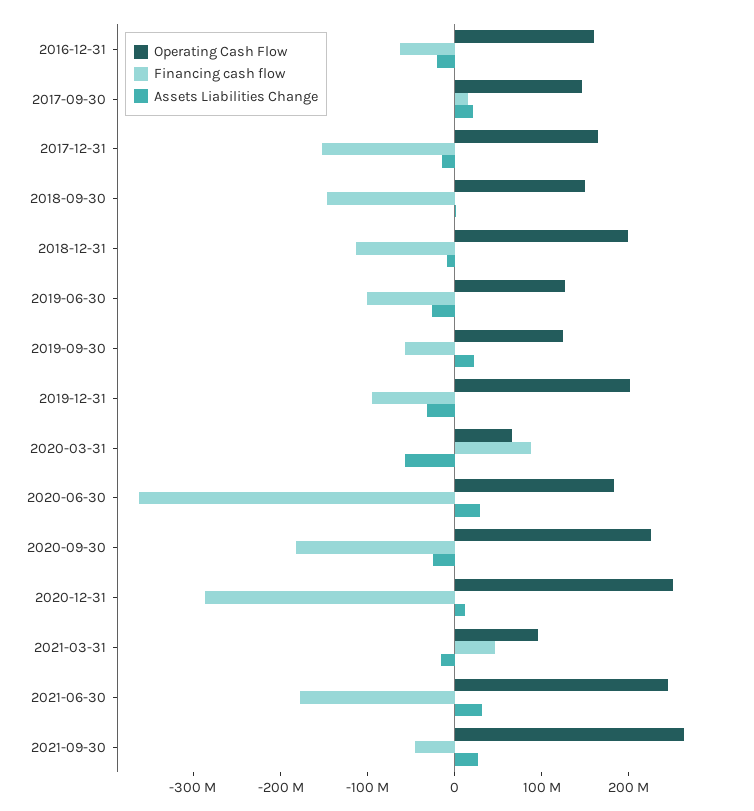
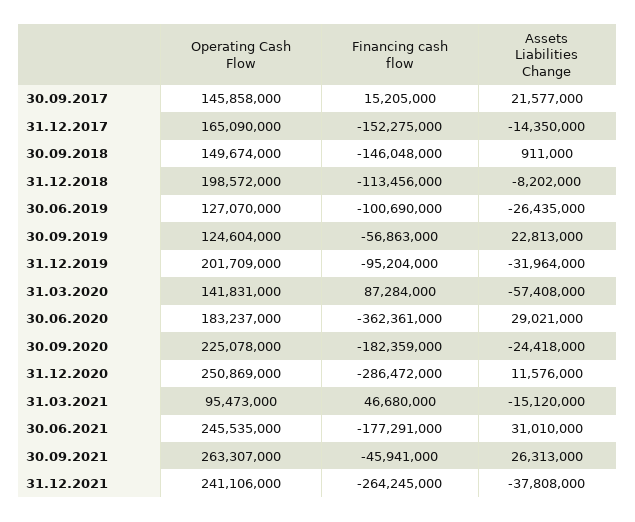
Operating Cash Flow, 2016-12-31: 160000000 -> none
Financing cash flow, 2016-12-31: -60000000 -> none
Assets Liabilities Change, 2016-12-31: -20000000 -> none
Operating Cash Flow, 2020-03-31: 60000000 -> 141831000
Operating Cash Flow, 31.12.2021: none -> 241106000
Financing cash flow, 31.12.2021: none -> -264245000
Assets Liabilities Change, 31.12.2021: none -> -37808000

